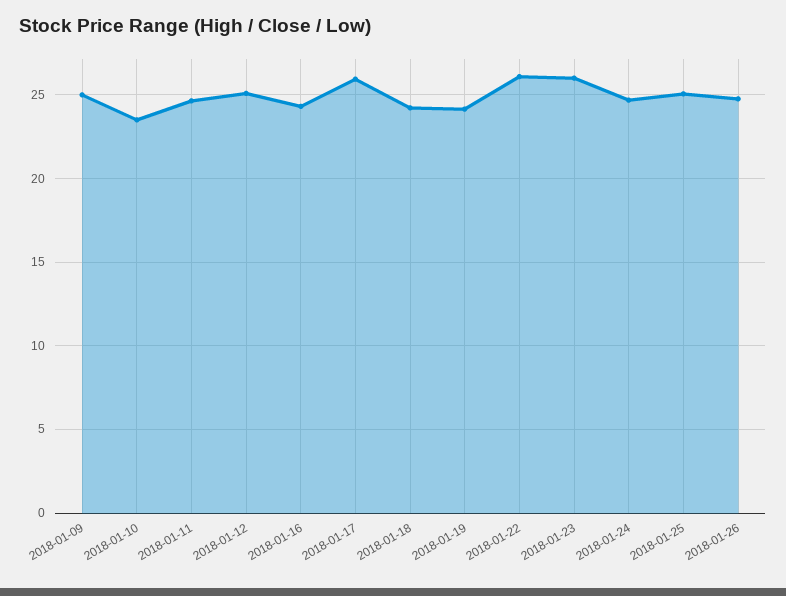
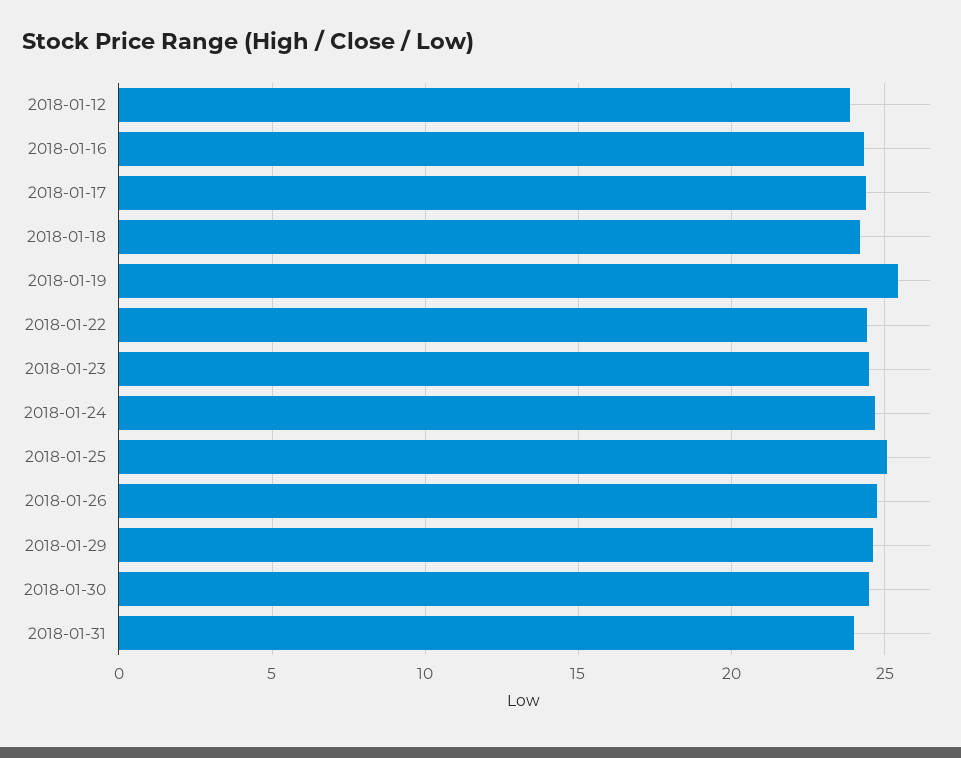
2018-01-09: 25 -> none
2018-01-10: 23.5 -> none
2018-01-11: 24.5 -> none
2018-01-12: 25 -> 24
2018-01-17: 26 -> 24.5
2018-01-19: 24 -> 25.5
2018-01-22: 26 -> 24.5
2018-01-23: 26 -> 24.5
2018-01-29: none -> 24.5
2018-01-30: none -> 24.5
2018-01-31: none -> 24

